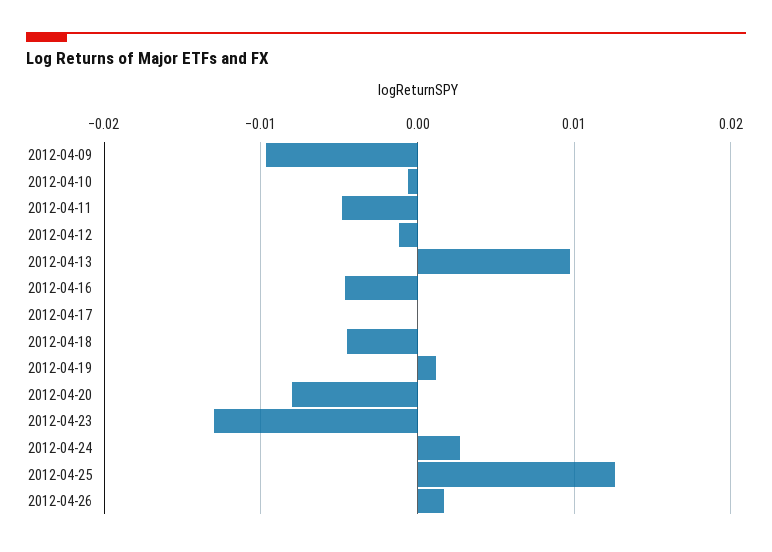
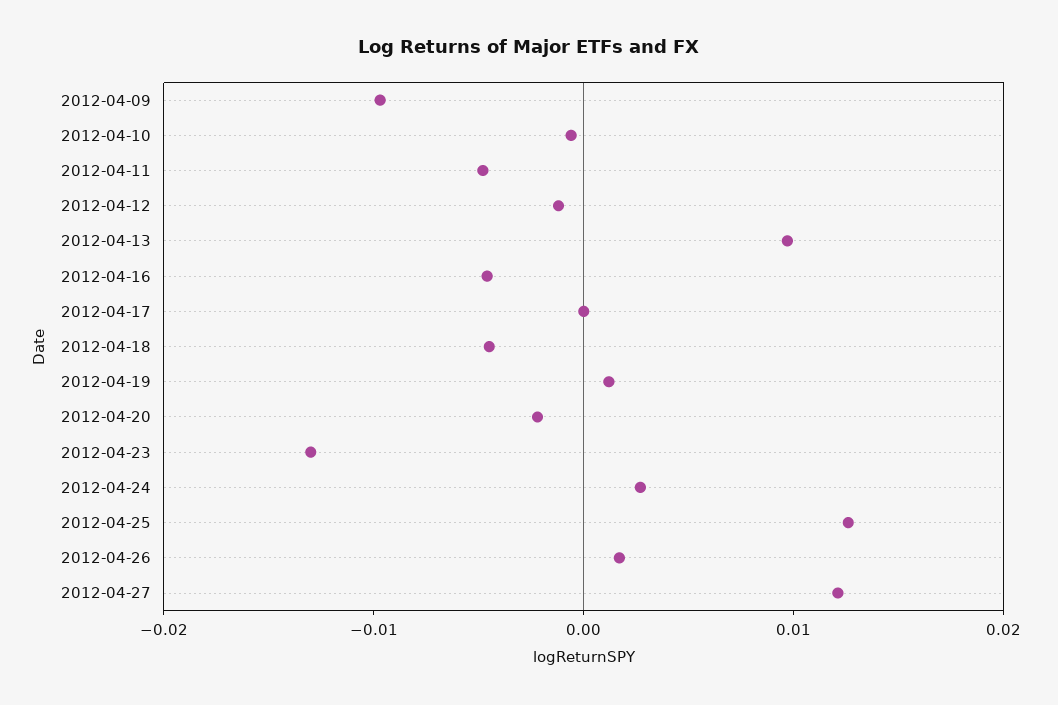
2012-04-20: -0.008 -> -0.002
2012-04-27: none -> 0.012

